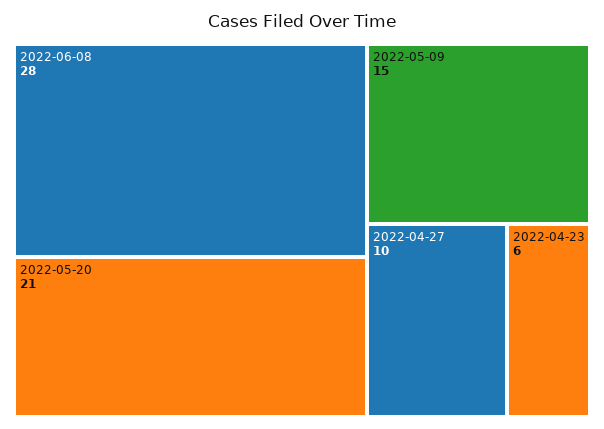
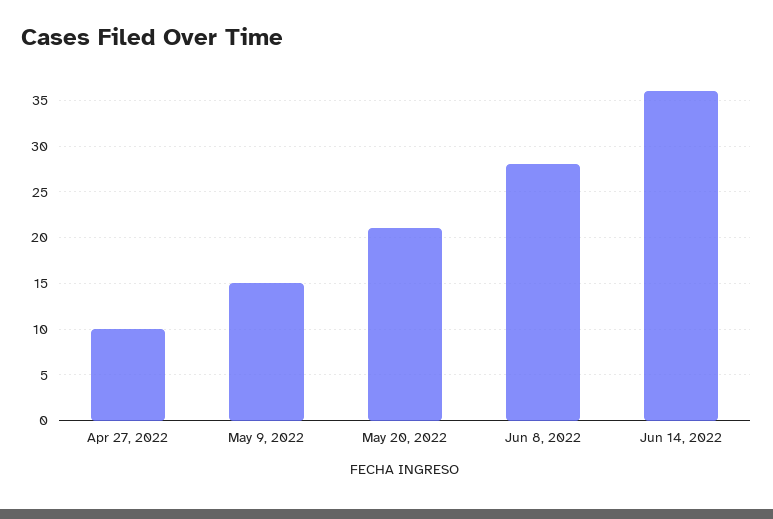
2022-04-23: 6 -> none
Jun 14, 2022: none -> 36

